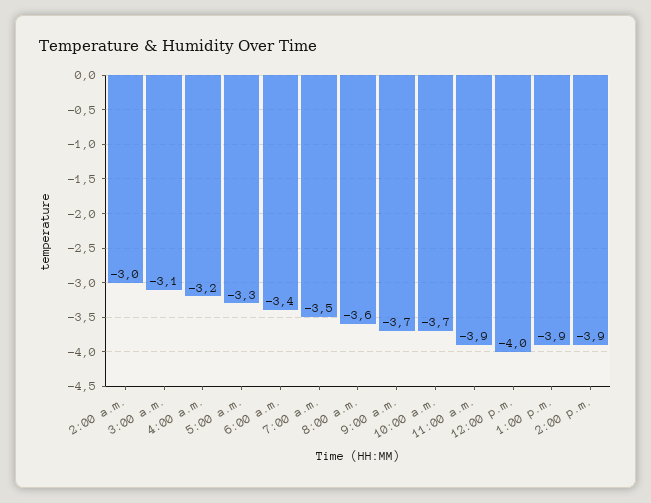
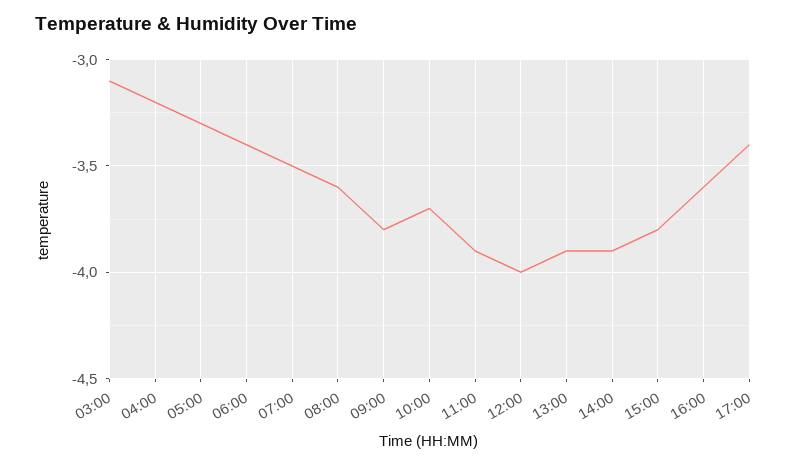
2:00 a.m.: -3 -> none
9:00 a.m.: -3.7 -> -3.8
15:00: none -> -3.8
16:00: none -> -3.6
17:00: none -> -3.4

